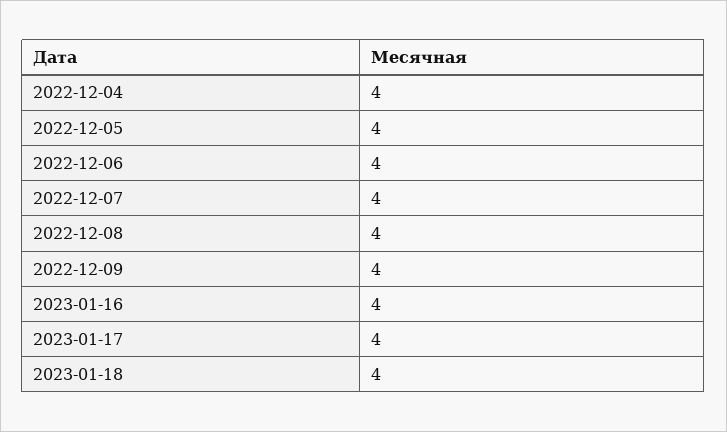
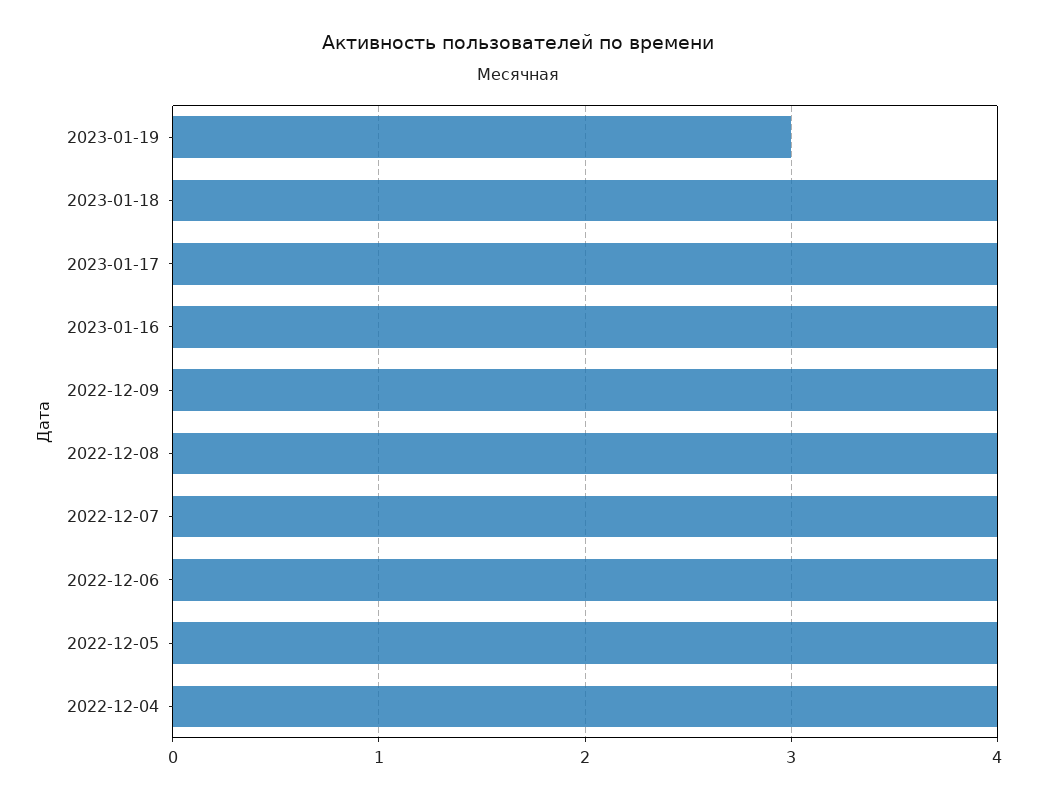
2023-01-19: none -> 3

